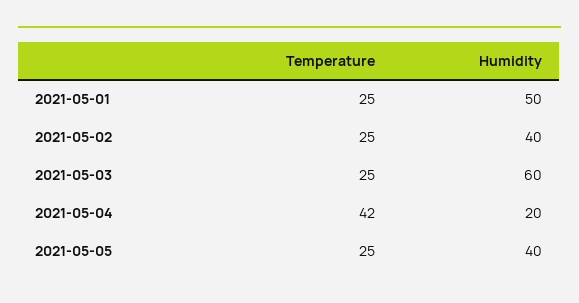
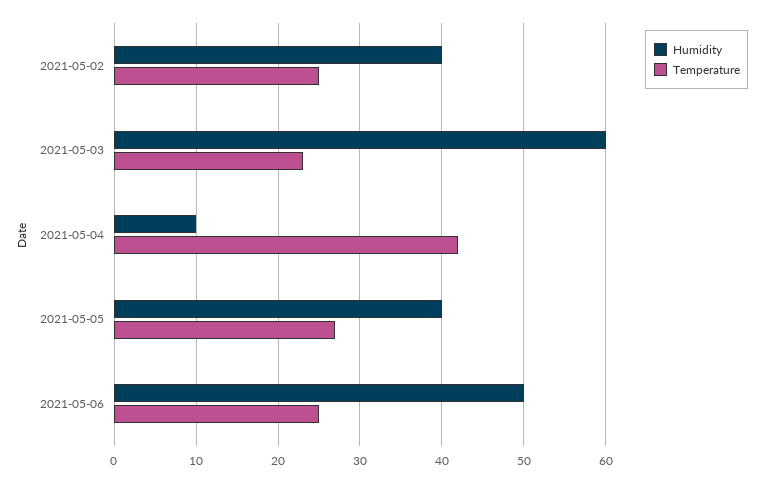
Temperature, 2021-05-01: 25 -> none
Humidity, 2021-05-01: 50 -> none
Temperature, 2021-05-03: 25 -> 23
Humidity, 2021-05-04: 20 -> 10
Temperature, 2021-05-05: 25 -> 27
Humidity, 2021-05-06: none -> 50
Temperature, 2021-05-06: none -> 25

